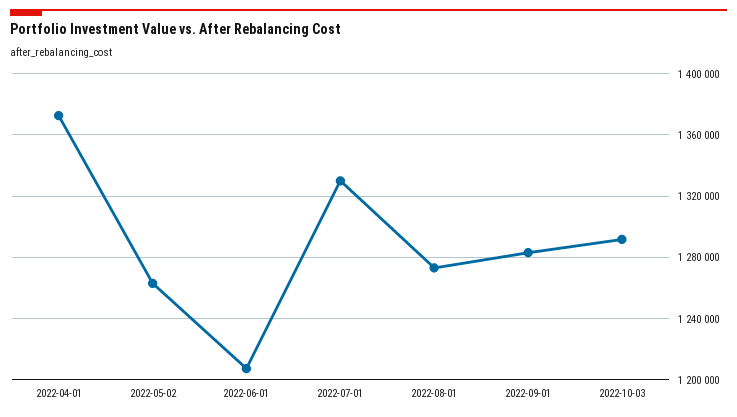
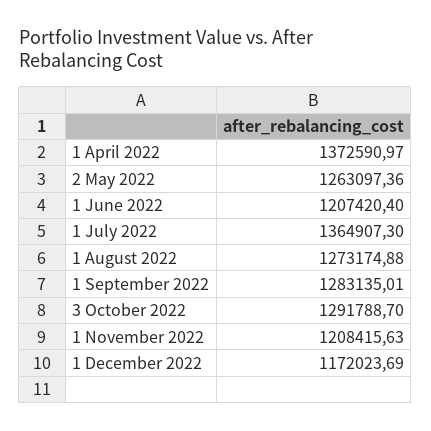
2022-07-01: 1330000 -> 1364907.3
1 November 2022: none -> 1208415.63
1 December 2022: none -> 1172023.69

